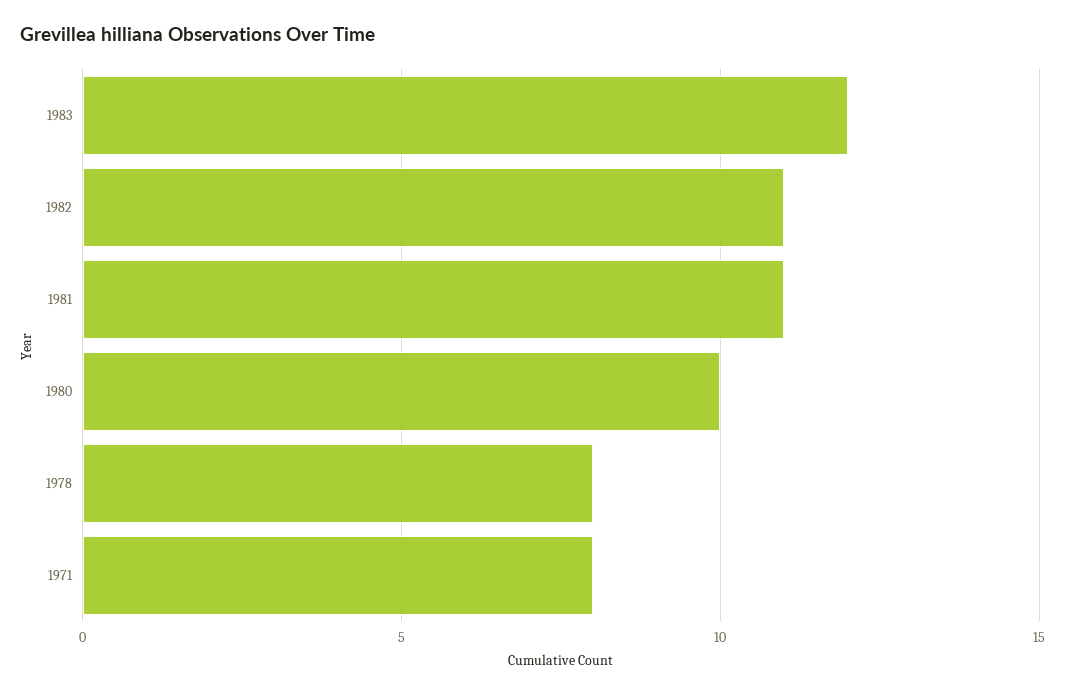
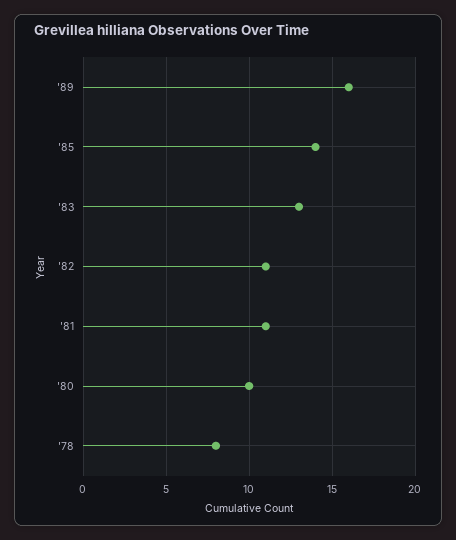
1983: 12 -> 13
1971: 8 -> none
'89: none -> 16
'85: none -> 14

